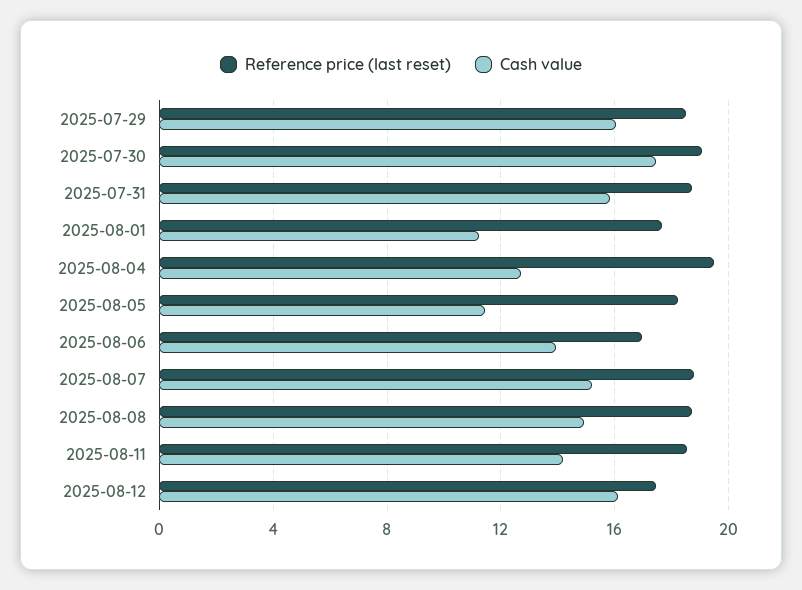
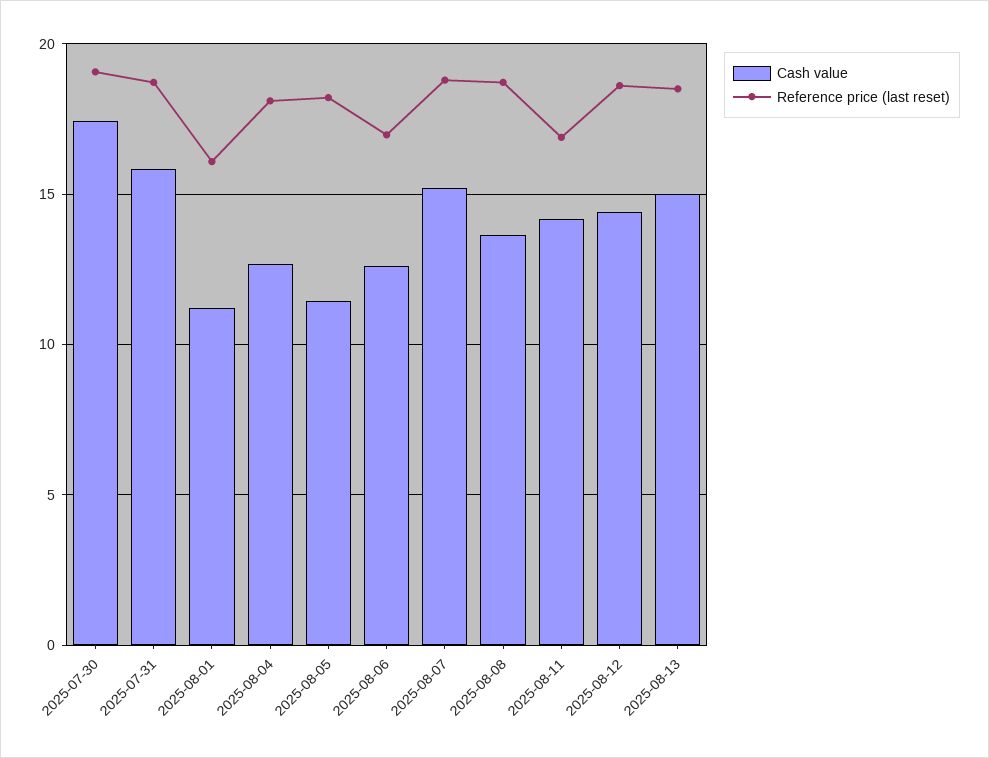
Reference price (last reset), 2025-07-29: 18.5 -> none
Cash value, 2025-07-29: 16 -> none
Reference price (last reset), 2025-08-01: 17.5 -> 16
Reference price (last reset), 2025-08-04: 19.5 -> 18
Cash value, 2025-08-06: 14 -> 12.5
Cash value, 2025-08-08: 15 -> 13.5
Reference price (last reset), 2025-08-11: 18.5 -> 17
Reference price (last reset), 2025-08-12: 17.5 -> 18.5
Cash value, 2025-08-12: 16 -> 14.5
Cash value, 2025-08-13: none -> 15
Reference price (last reset), 2025-08-13: none -> 18.5

